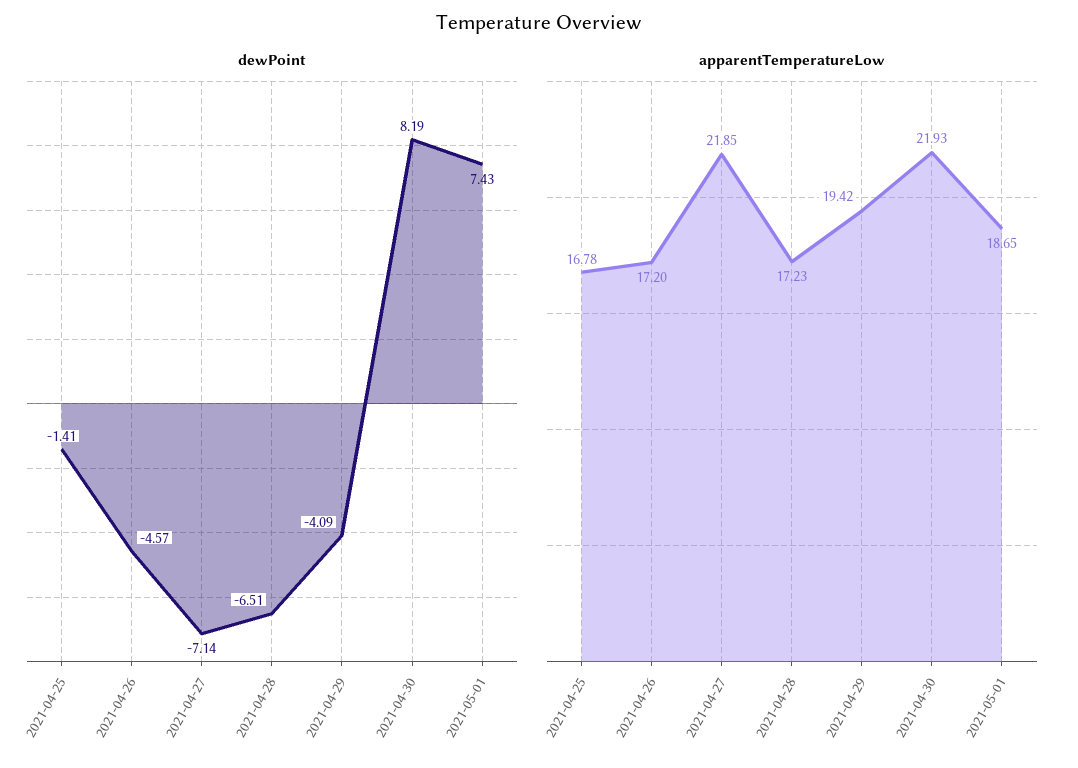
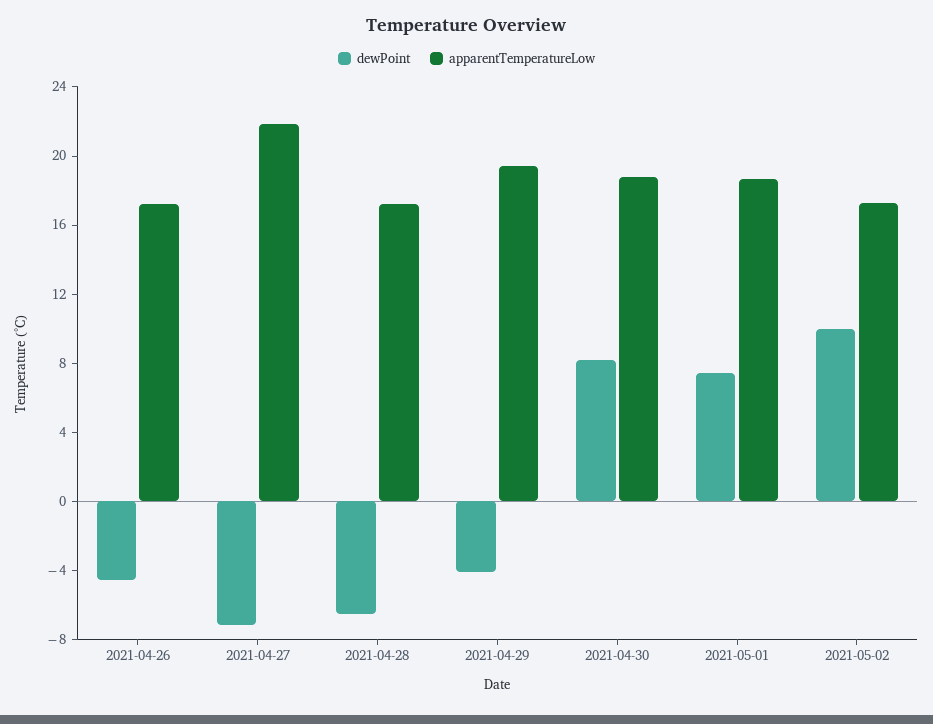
dewPoint, 2021-04-25: -1.41 -> none
apparentTemperatureLow, 2021-04-25: 16.78 -> none
apparentTemperatureLow, 2021-04-30: 21.93 -> 19
dewPoint, 2021-05-02: none -> 10
apparentTemperatureLow, 2021-05-02: none -> 17

